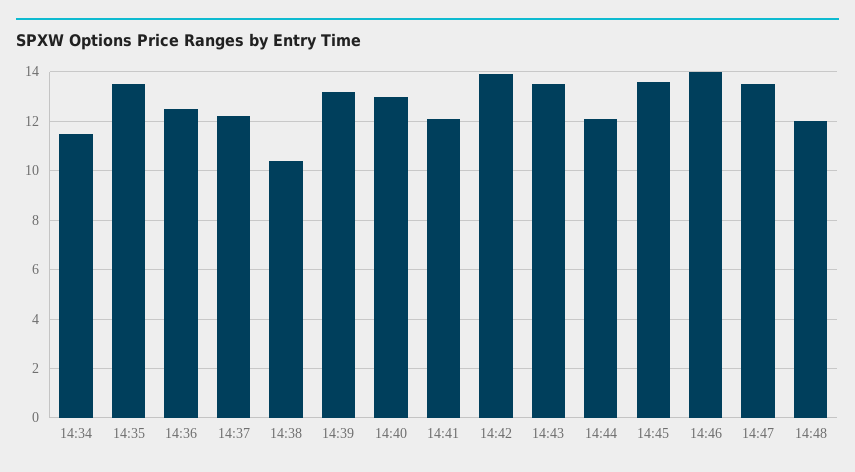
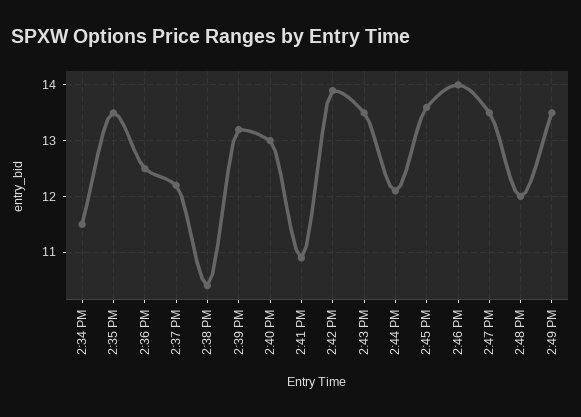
14:41: 12 -> 11
2:49 PM: none -> 13.5

